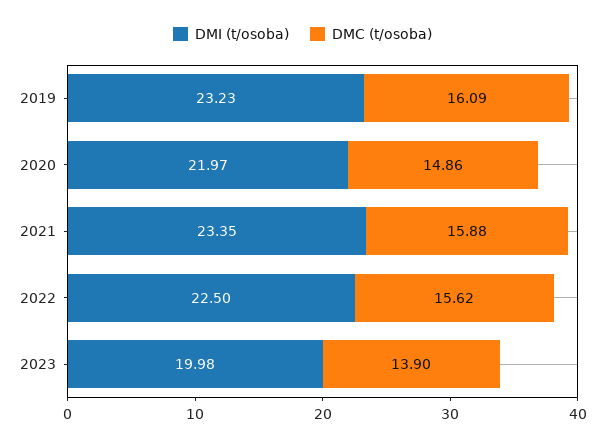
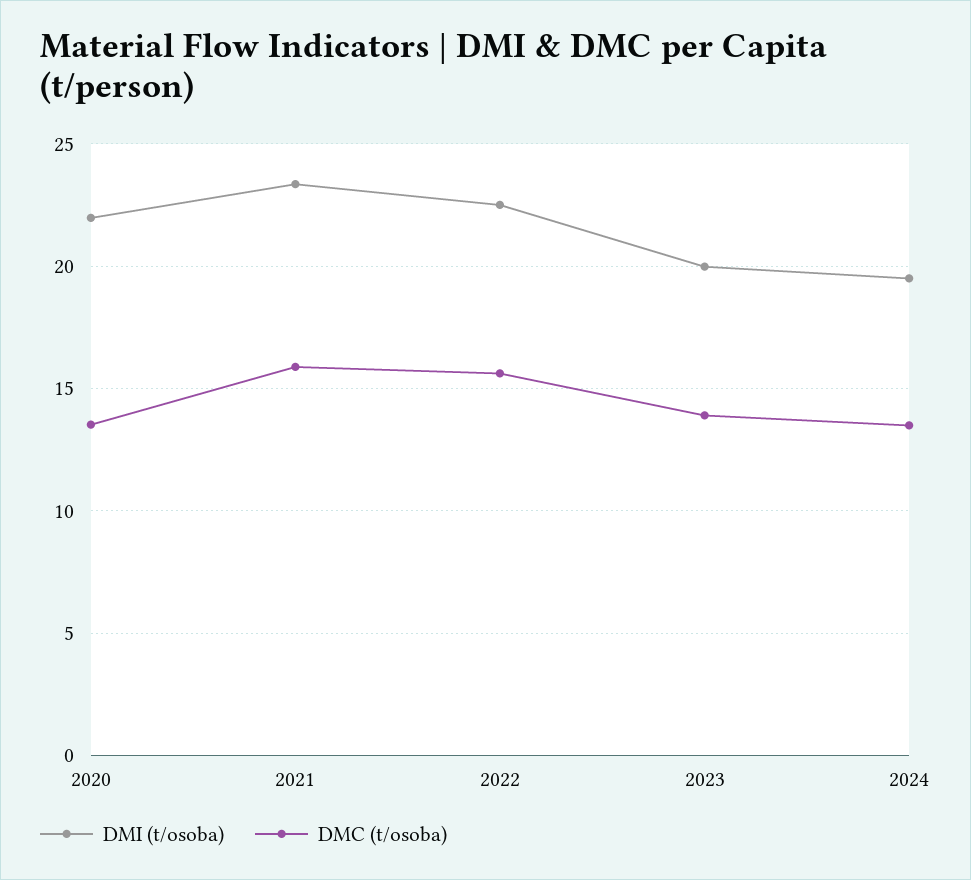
DMI (t/osoba), 2019: 23.23 -> none
DMC (t/osoba), 2019: 16.09 -> none
DMC (t/osoba), 2020: 14.86 -> 13.5
DMI (t/osoba), 2024: none -> 19.5
DMC (t/osoba), 2024: none -> 13.5

